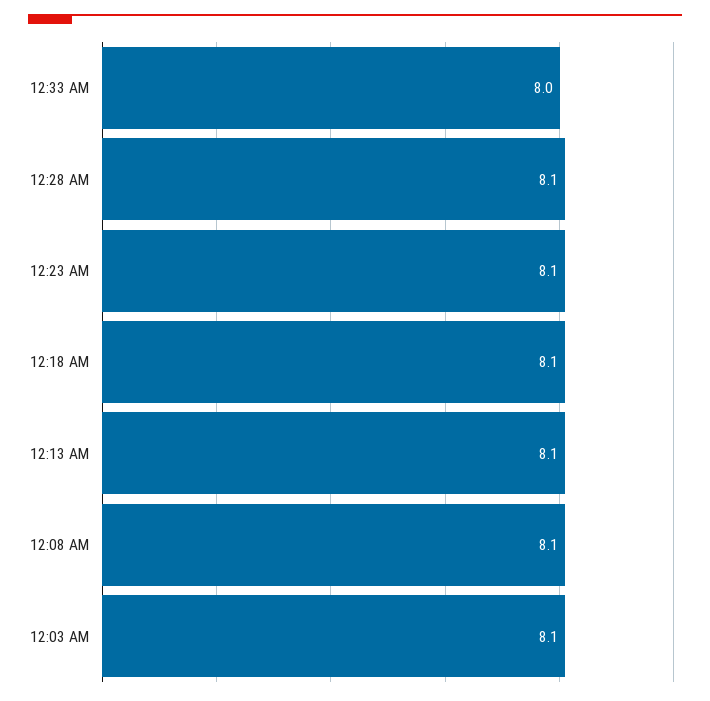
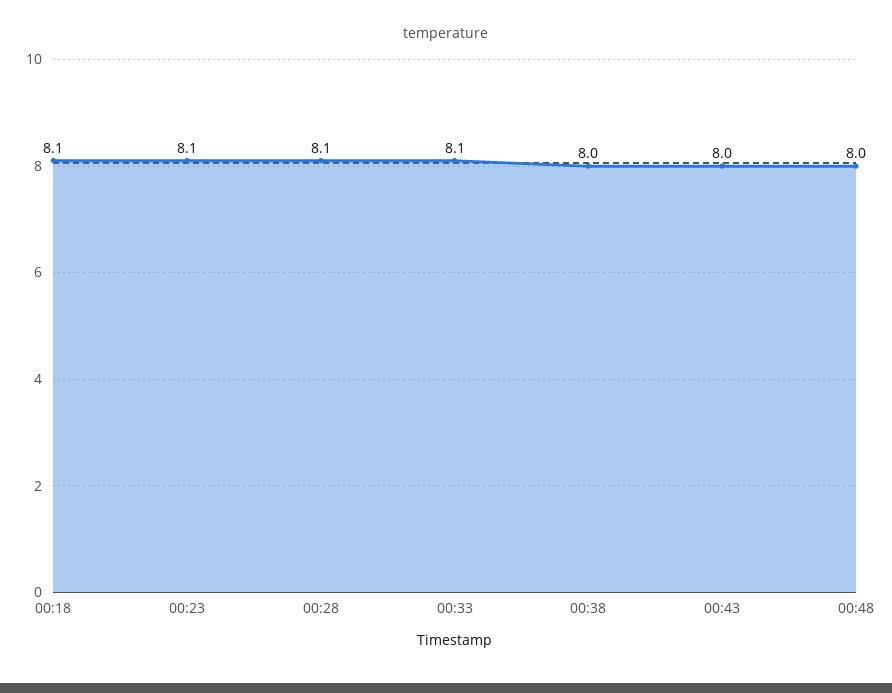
12:33 AM: 8 -> 8.1
12:13 AM: 8.1 -> none
12:08 AM: 8.1 -> none
12:03 AM: 8.1 -> none
00:38: none -> 8
00:43: none -> 8
00:48: none -> 8

